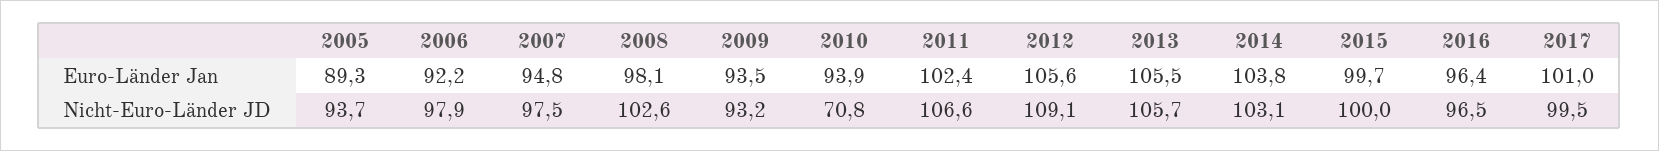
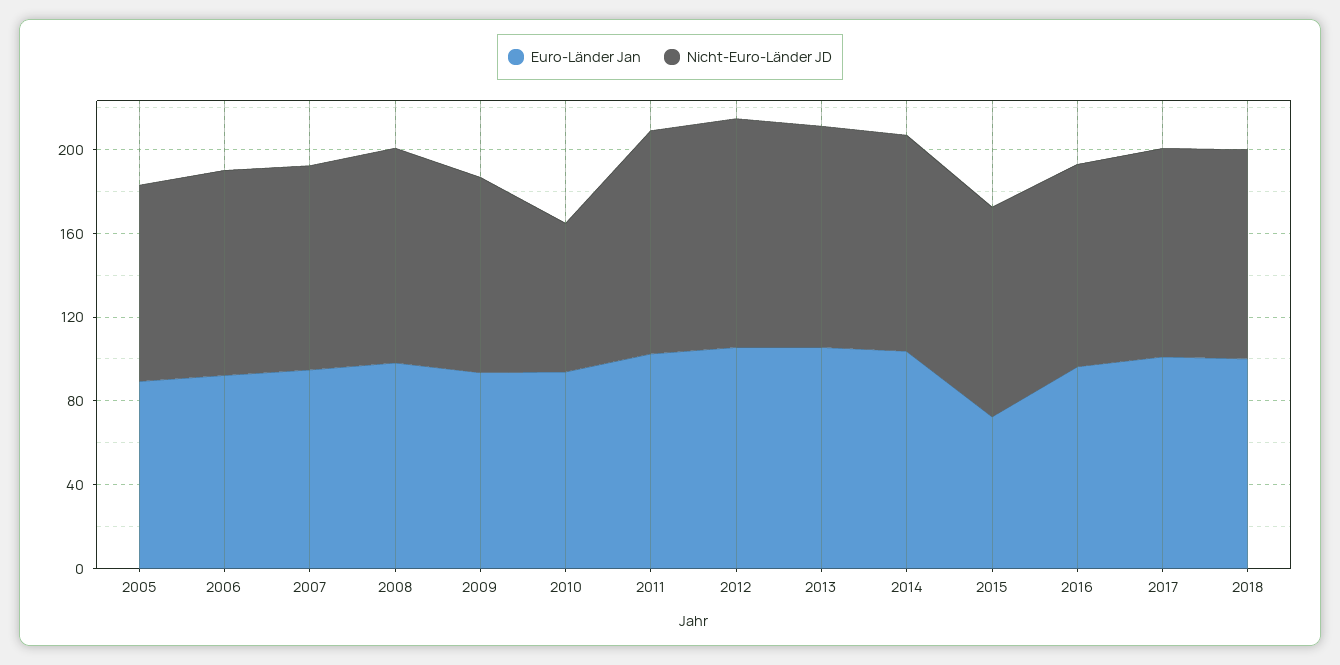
Euro-Länder Jan, 2015: 99.7 -> 70
Euro-Länder Jan, 2018: none -> 100
Nicht-Euro-Länder JD, 2018: none -> 100

